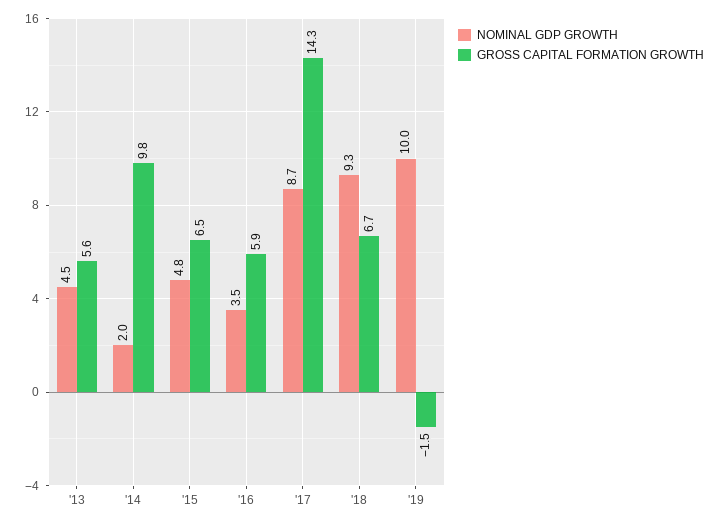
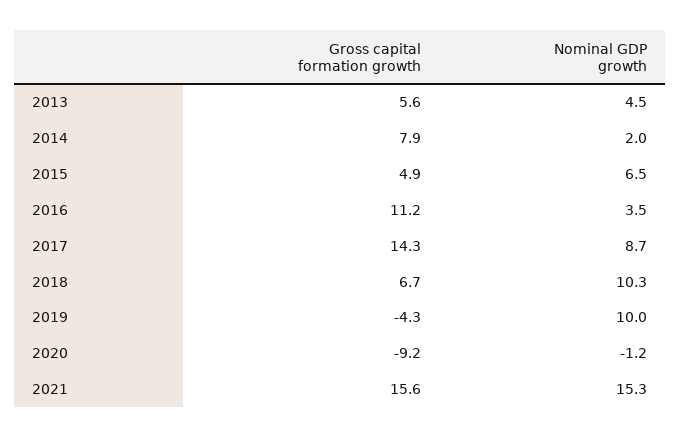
GROSS CAPITAL FORMATION GROWTH, '14: 9.8 -> 7.9
NOMINAL GDP GROWTH, '15: 4.8 -> 6.5
GROSS CAPITAL FORMATION GROWTH, '15: 6.5 -> 4.9
GROSS CAPITAL FORMATION GROWTH, '16: 5.9 -> 11.2
NOMINAL GDP GROWTH, '18: 9.3 -> 10.3
GROSS CAPITAL FORMATION GROWTH, '19: -1.5 -> -4.3
GROSS CAPITAL FORMATION GROWTH, 2020: none -> -9.2
NOMINAL GDP GROWTH, 2020: none -> -1.2
GROSS CAPITAL FORMATION GROWTH, 2021: none -> 15.6
NOMINAL GDP GROWTH, 2021: none -> 15.3

